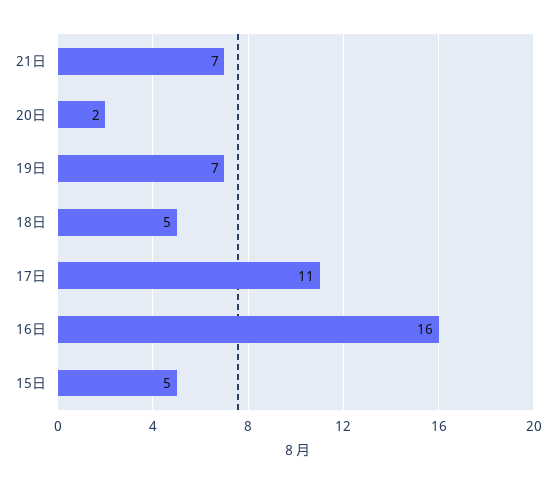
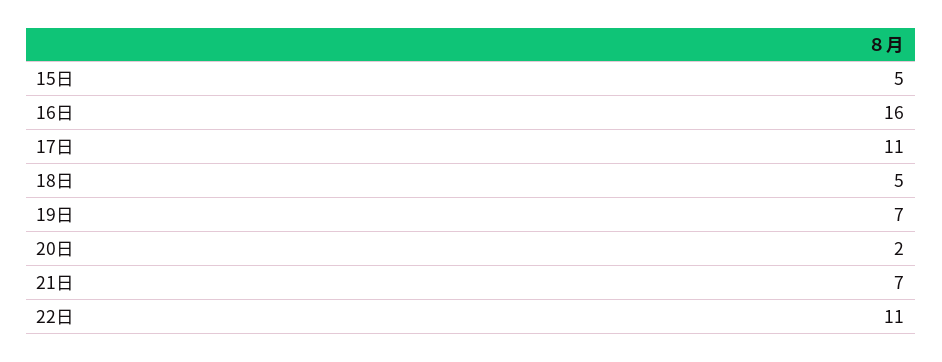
22日: none -> 11

